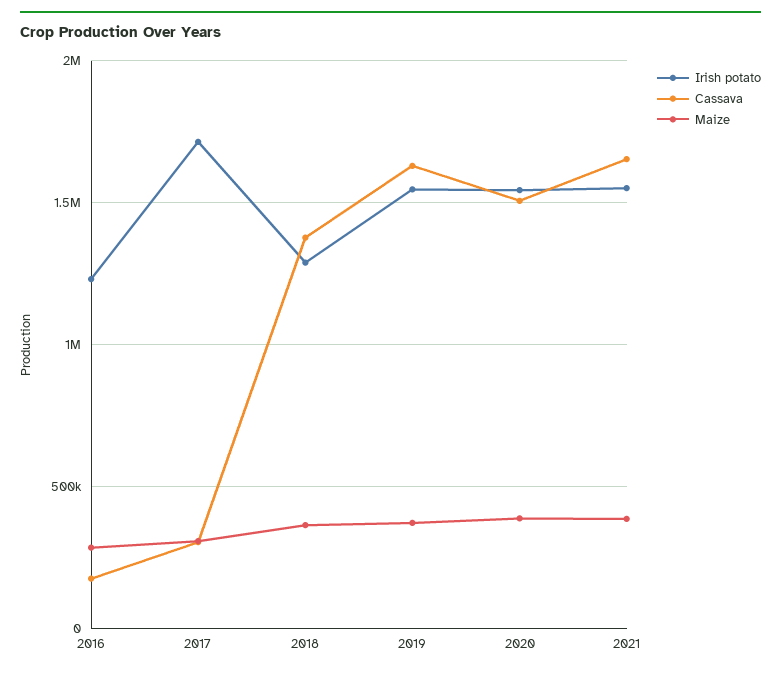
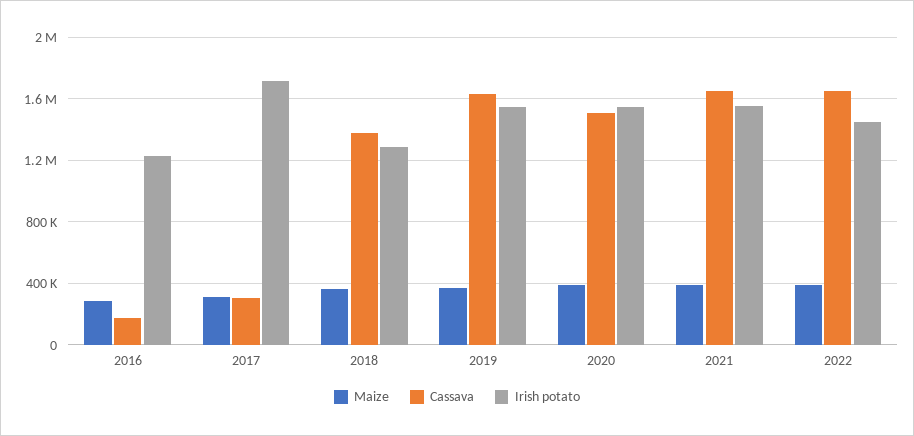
Maize, 2022: none -> 400000
Cassava, 2022: none -> 1650000
Irish potato, 2022: none -> 1450000

